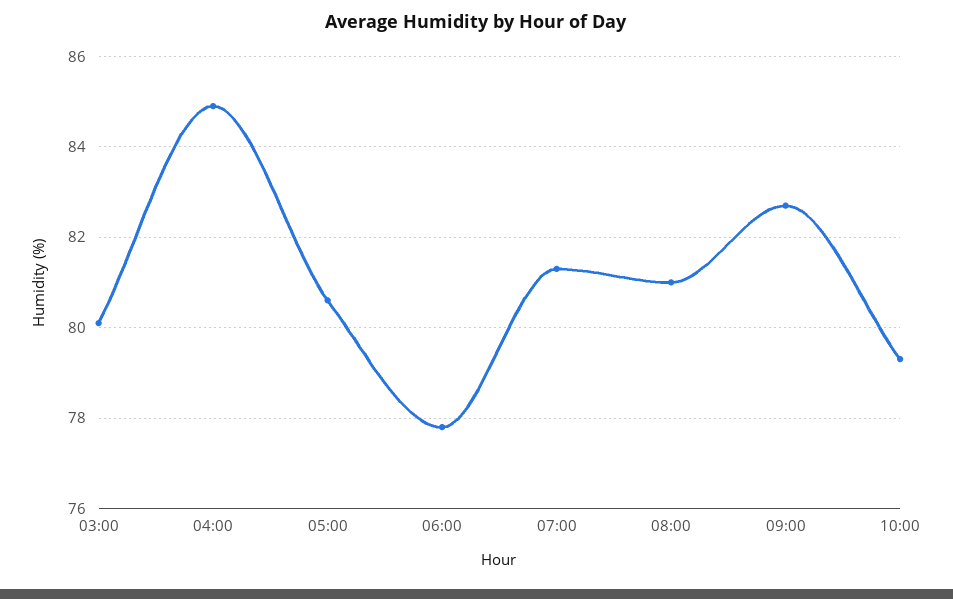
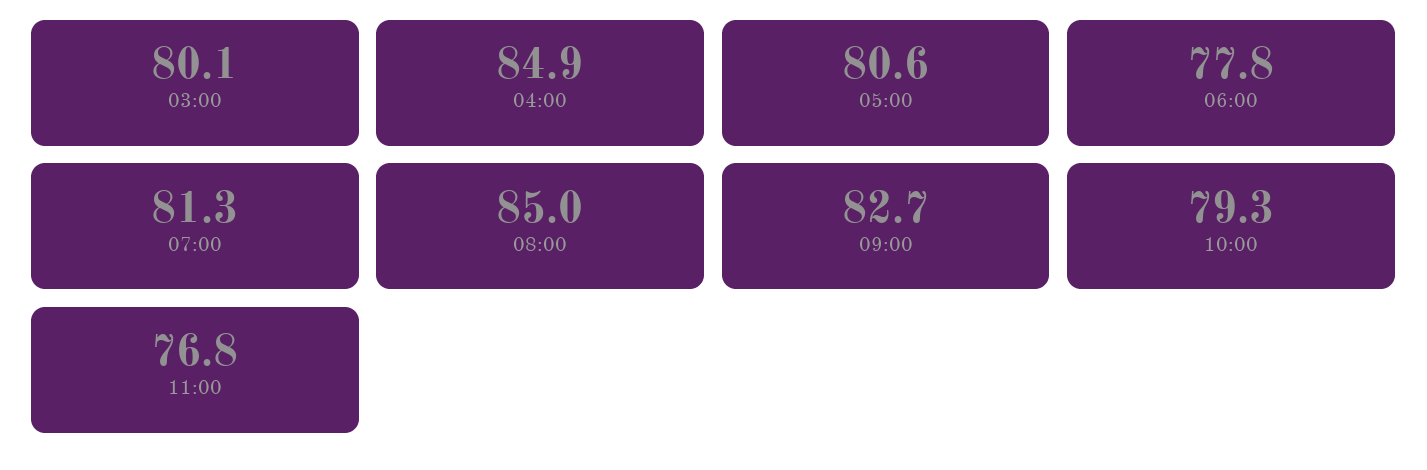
08:00: 81 -> 85
11:00: none -> 76.8

